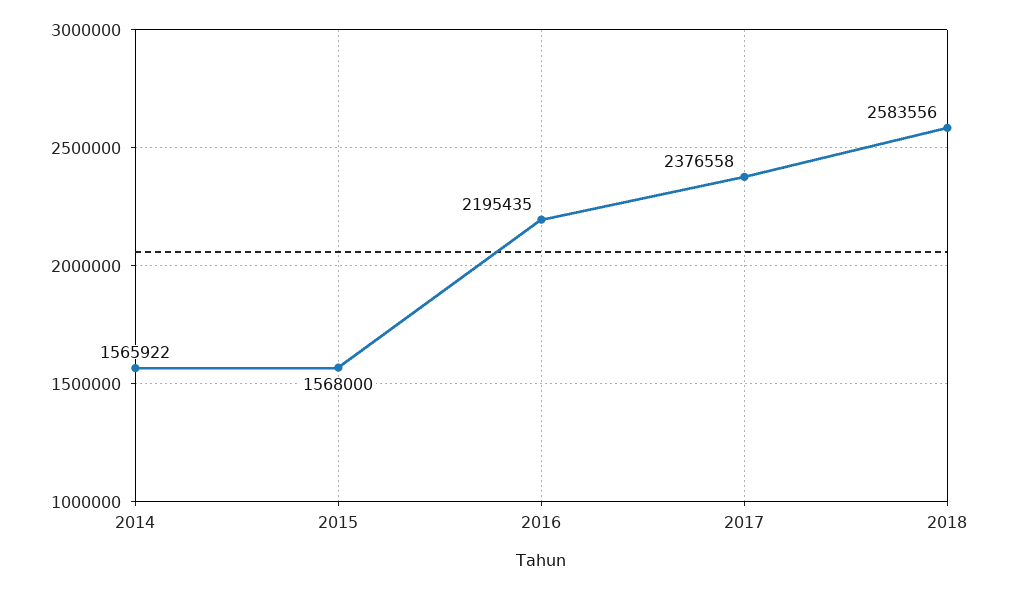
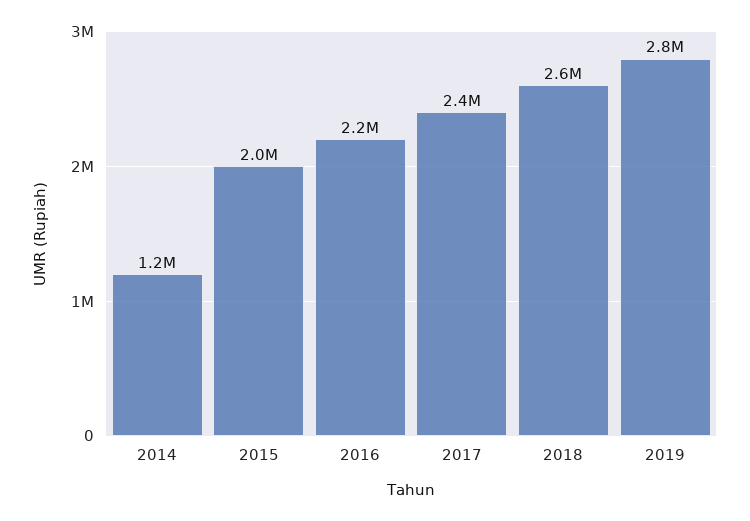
2014: 1565922 -> 1200000
2015: 1568000 -> 2000000
2019: none -> 2800000

